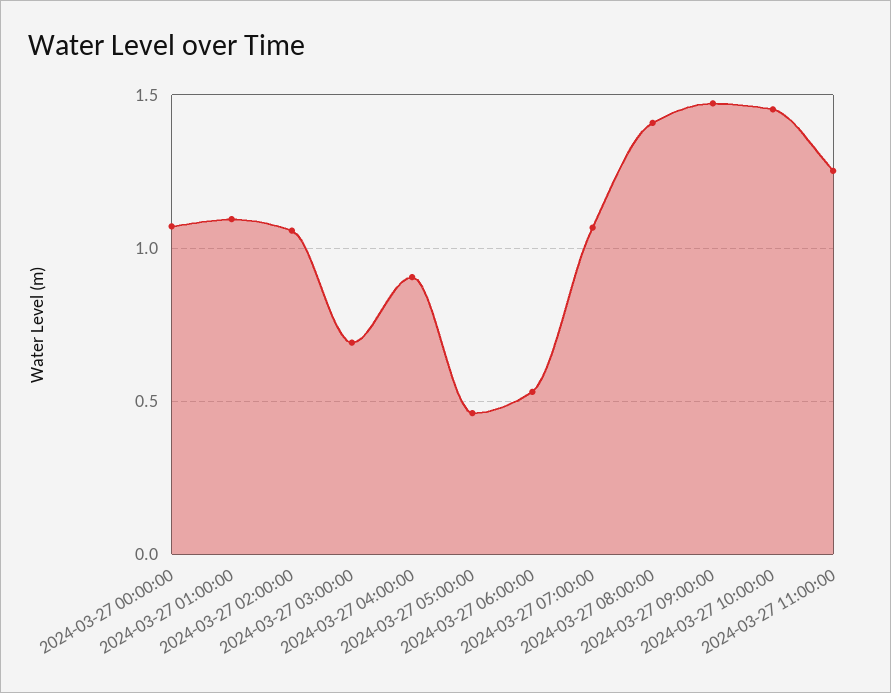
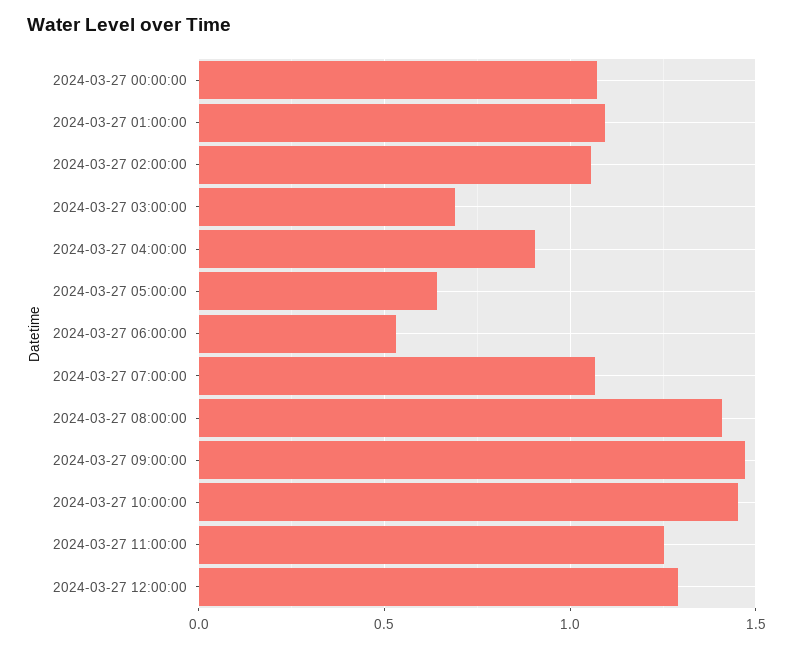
2024-03-27 05:00:00: 0.45 -> 0.65
2024-03-27 12:00:00: none -> 1.3

